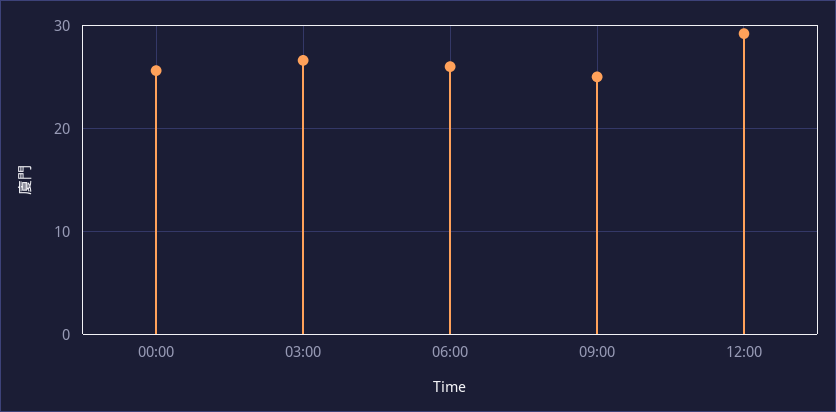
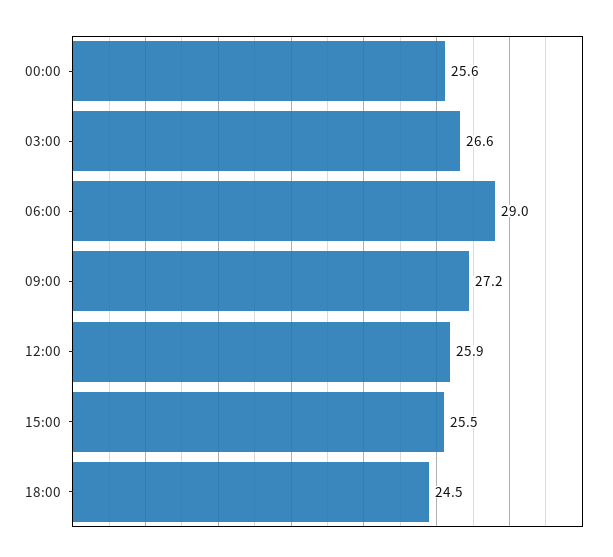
06:00: 26 -> 29
09:00: 25 -> 27.2
12:00: 29 -> 25.9
15:00: none -> 25.5
18:00: none -> 24.5

